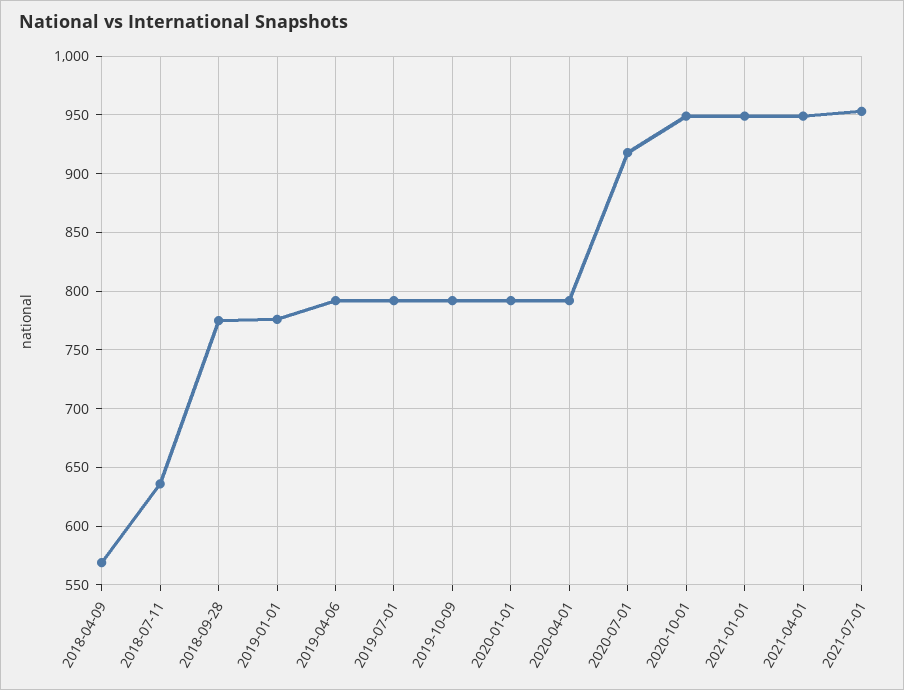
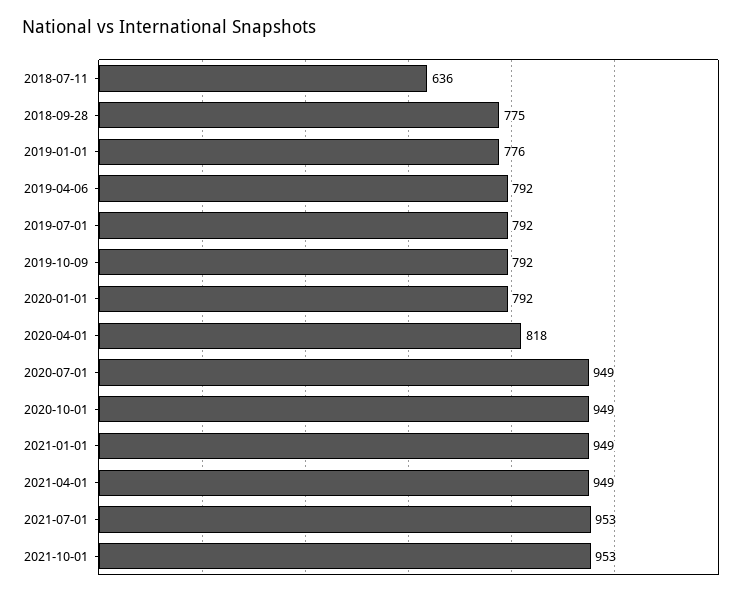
2018-04-09: 570 -> none
2020-04-01: 790 -> 818
2020-07-01: 920 -> 949
2021-10-01: none -> 953

